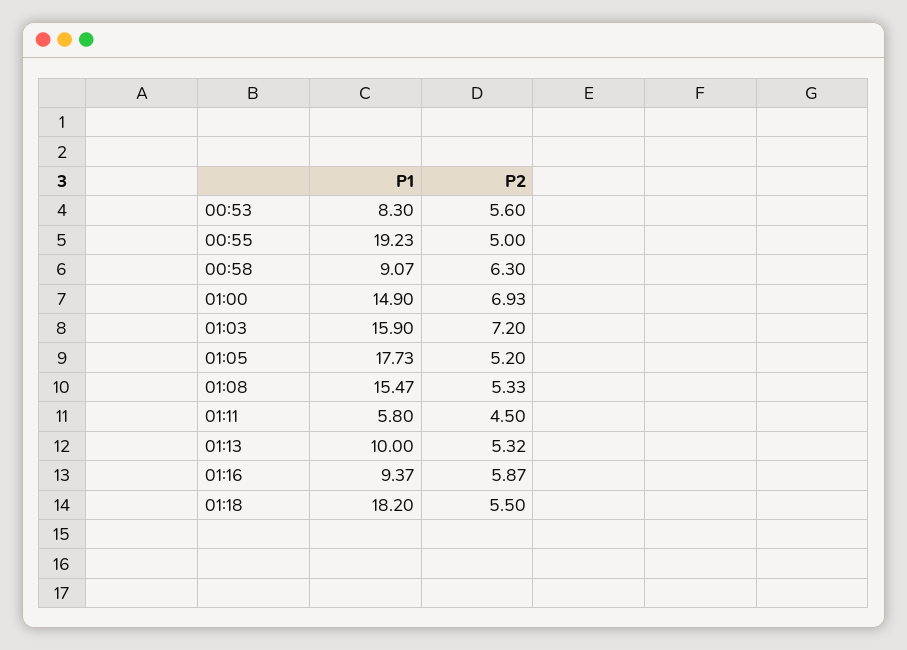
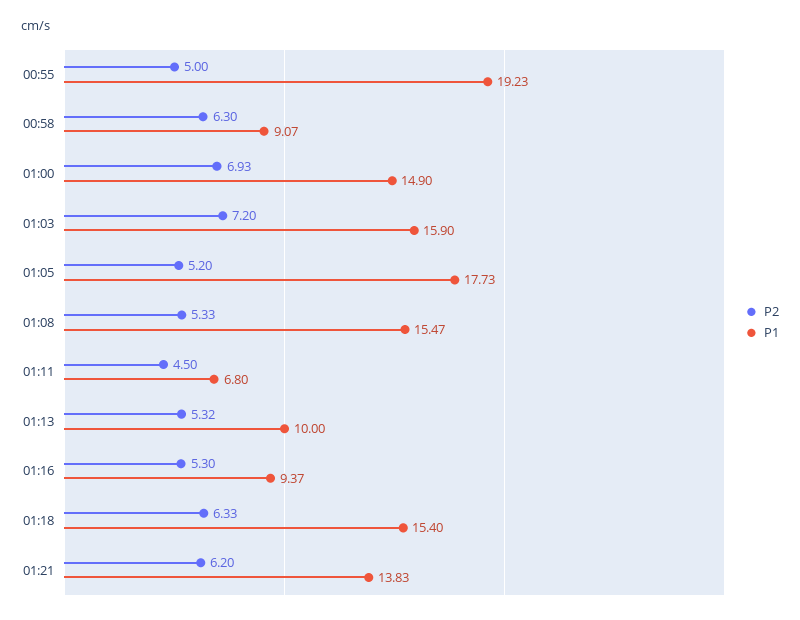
P1, 00:53: 8.3 -> none
P2, 00:53: 5.6 -> none
P1, 01:11: 5.8 -> 6.8
P2, 01:16: 5.87 -> 5.3
P1, 01:18: 18.2 -> 15.4
P2, 01:18: 5.5 -> 6.33
P2, 01:21: none -> 6.2
P1, 01:21: none -> 13.83

